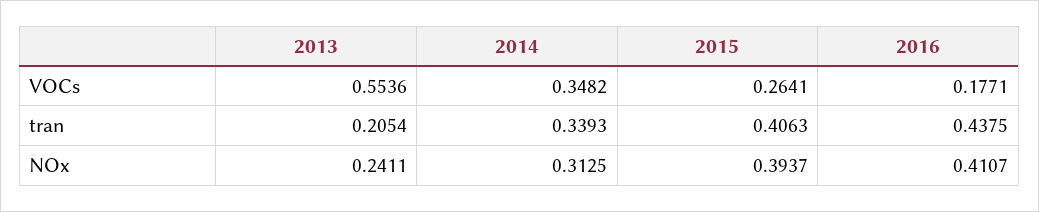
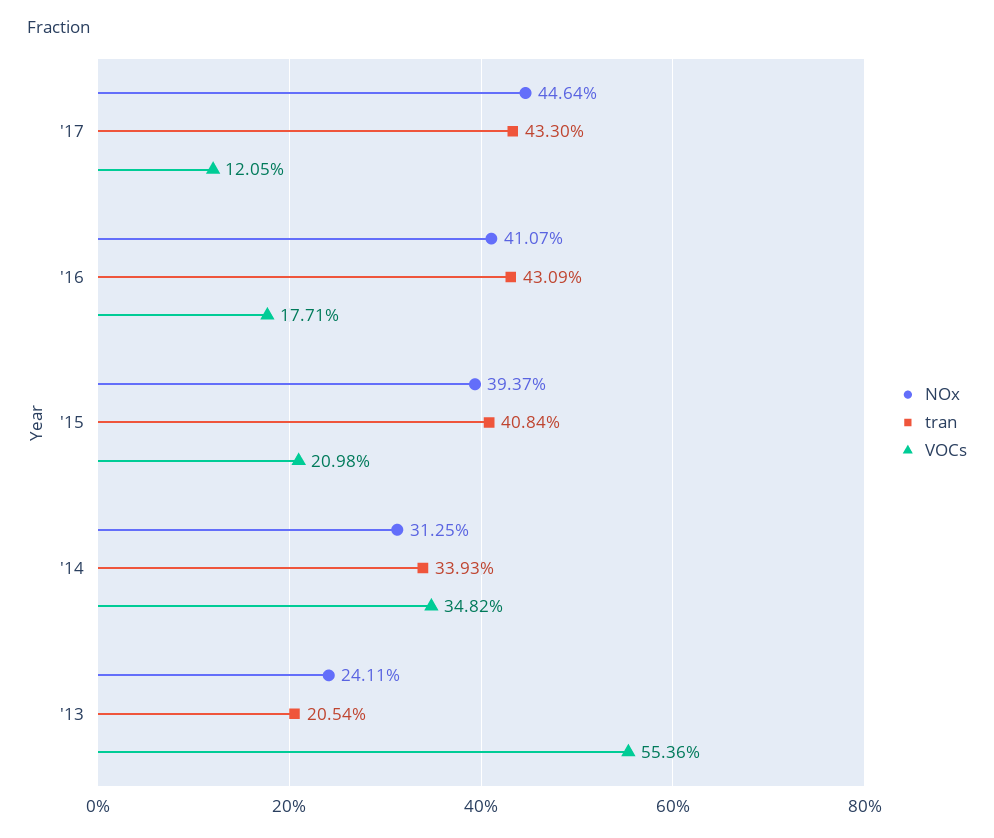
VOCs, 2015: 0.2641 -> 0.2098
tran, 2015: 0.4063 -> 0.4084
tran, 2016: 0.4375 -> 0.4309
NOx, '17: none -> 0.4464
tran, '17: none -> 0.433
VOCs, '17: none -> 0.1205

